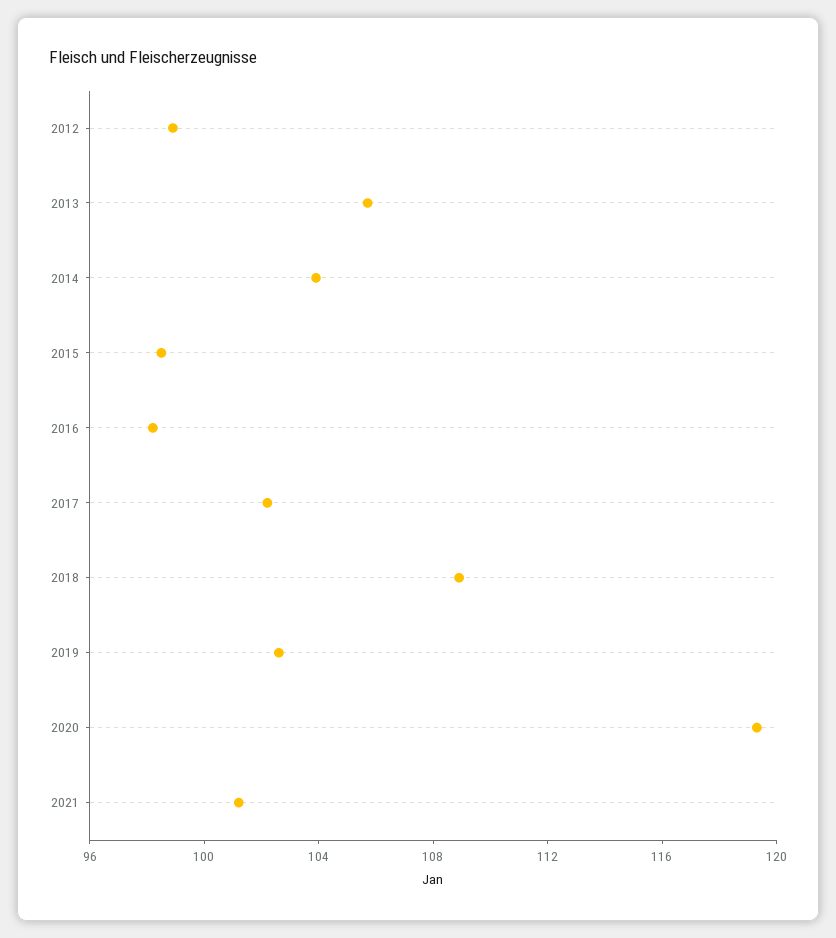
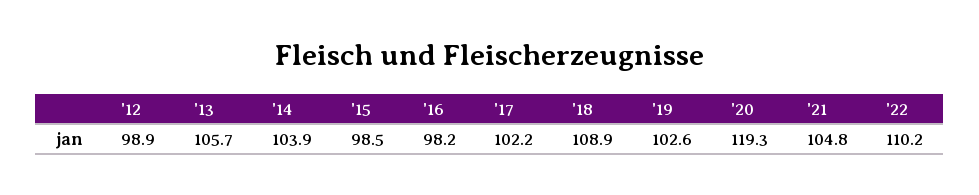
2021: 101 -> 104.8
'22: none -> 110.2

